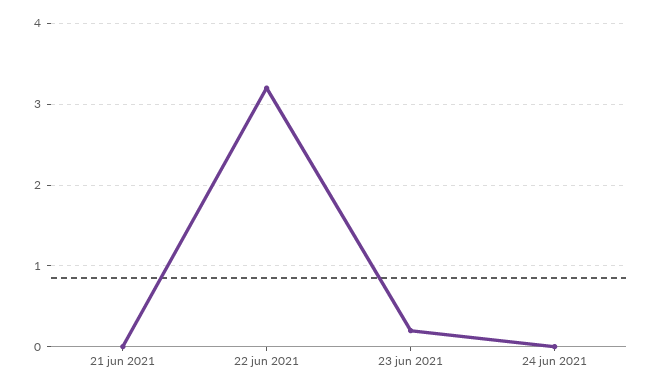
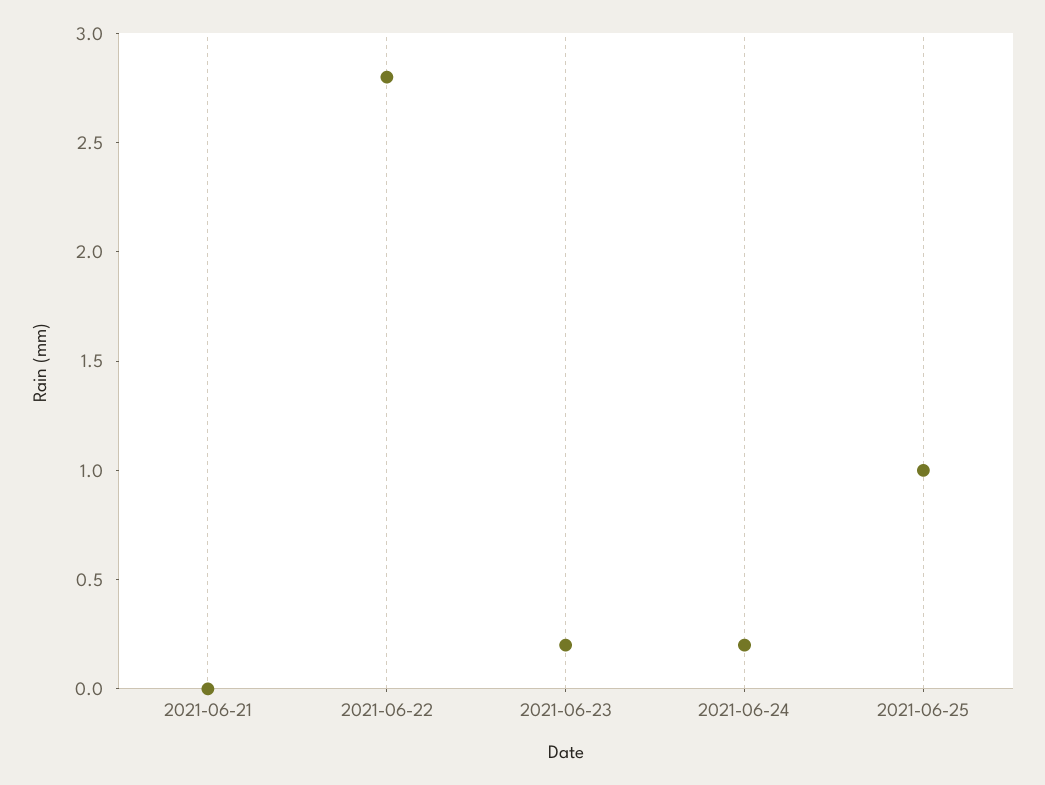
22 jun 2021: 3.2 -> 2.8
24 jun 2021: 0 -> 0.2
2021-06-25: none -> 1

